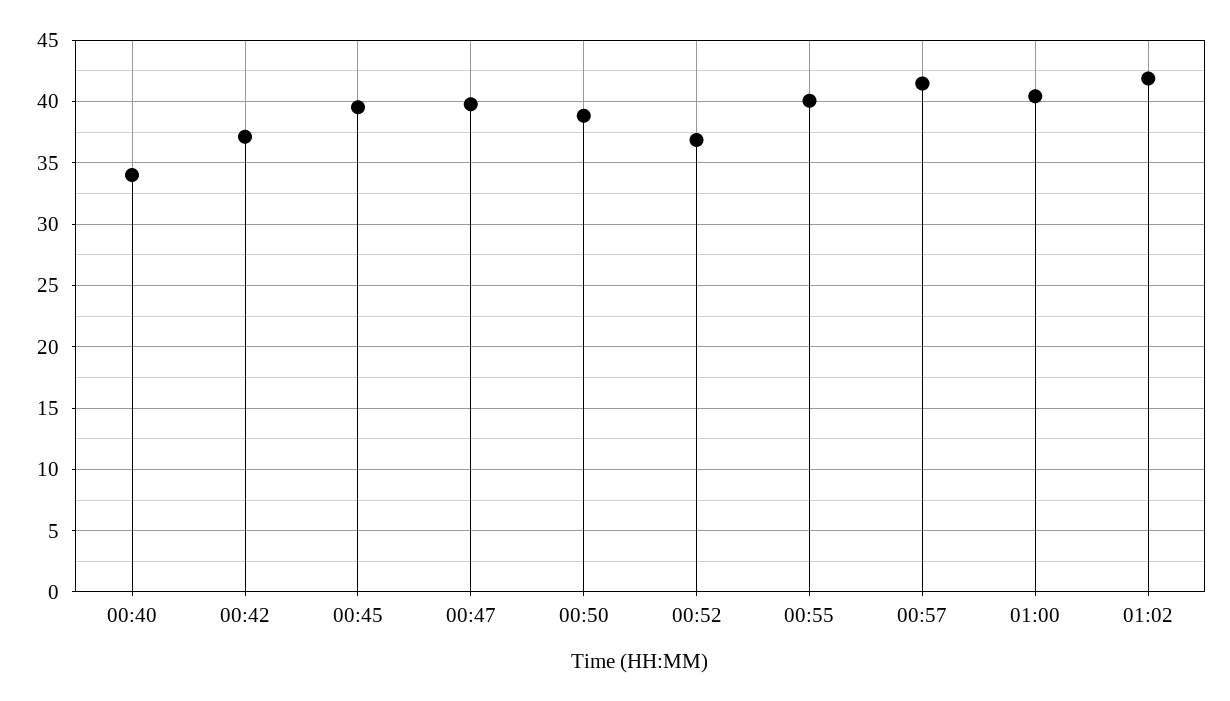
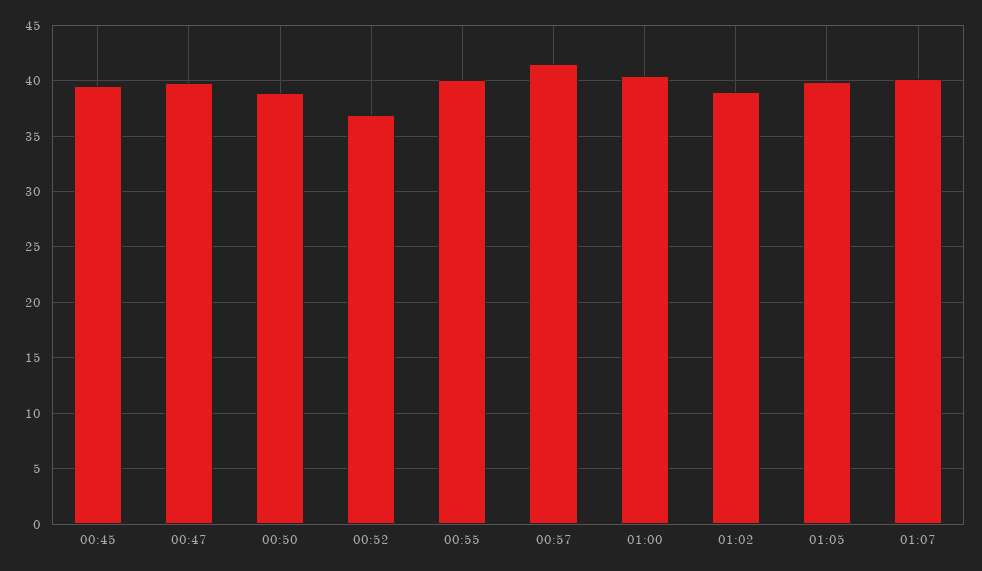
00:40: 34 -> none
00:42: 37 -> none
01:02: 42 -> 39
01:05: none -> 40
01:07: none -> 40

